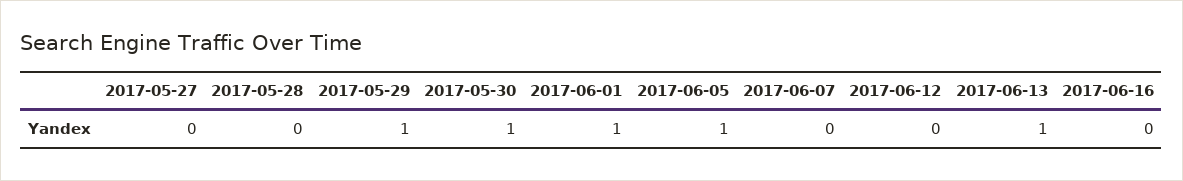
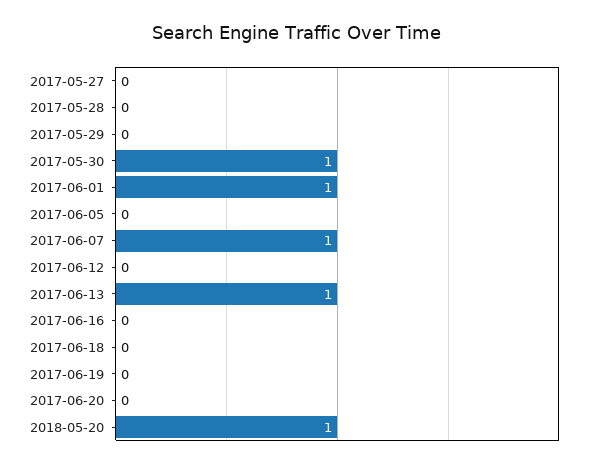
2017-05-29: 1 -> 0
2017-06-05: 1 -> 0
2017-06-07: 0 -> 1
2017-06-18: none -> 0
2017-06-19: none -> 0
2017-06-20: none -> 0
2018-05-20: none -> 1

